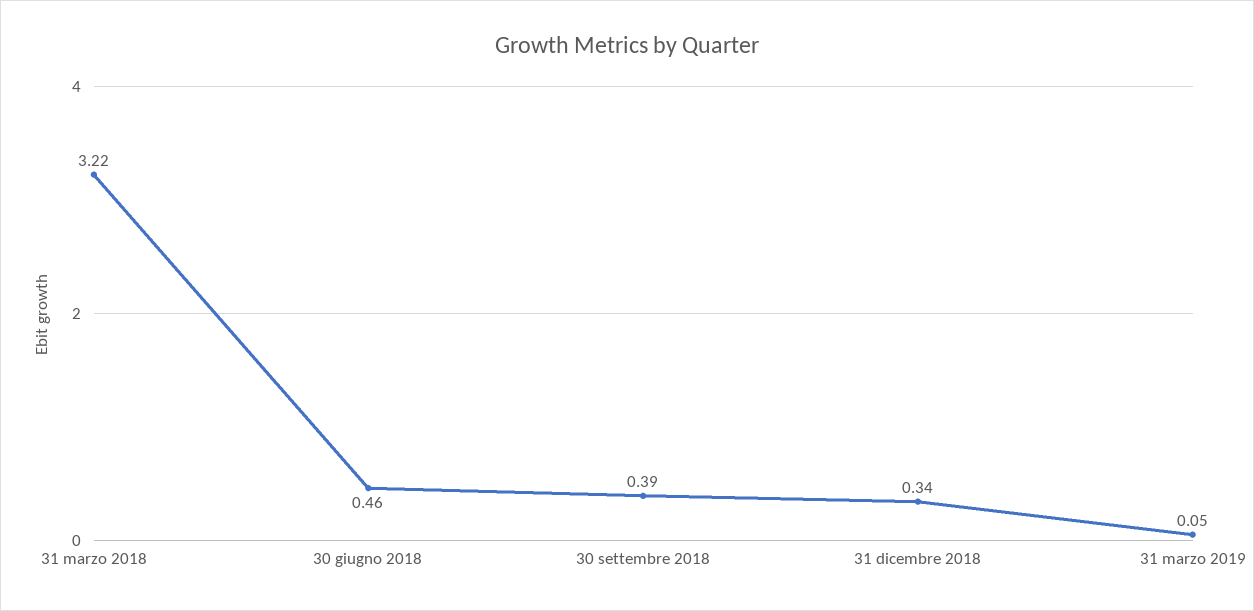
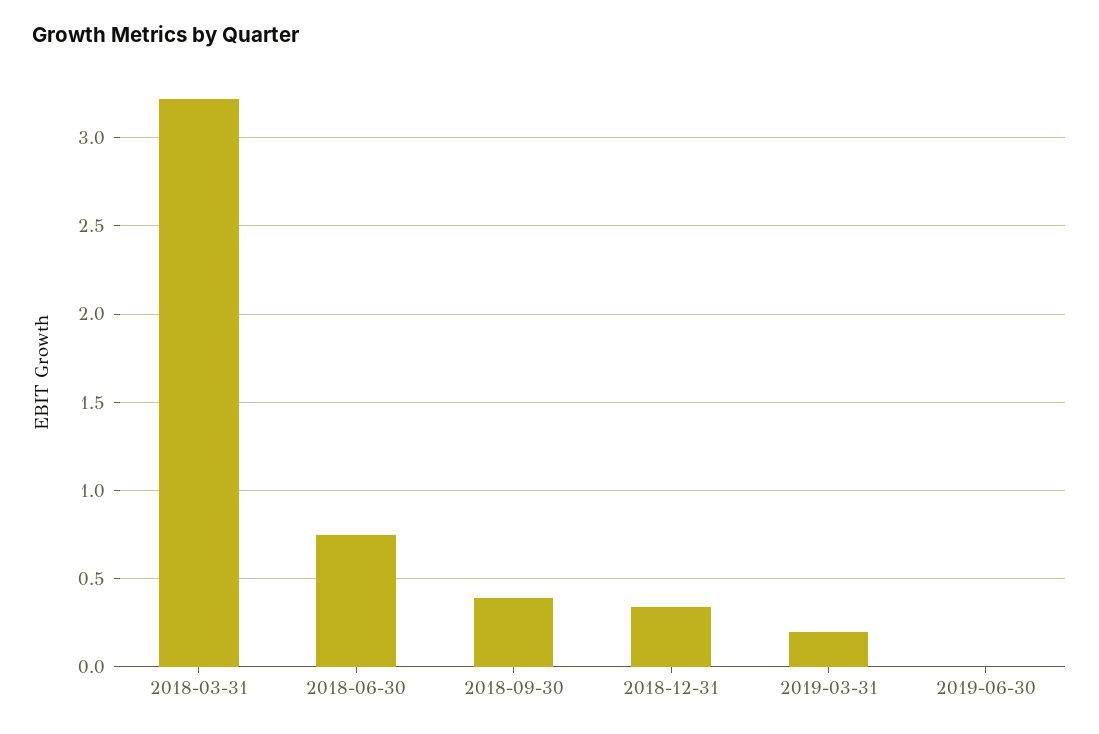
30 giugno 2018: 0.46 -> 0.75
31 marzo 2019: 0.05 -> 0.2
2019-06-30: none -> 0

